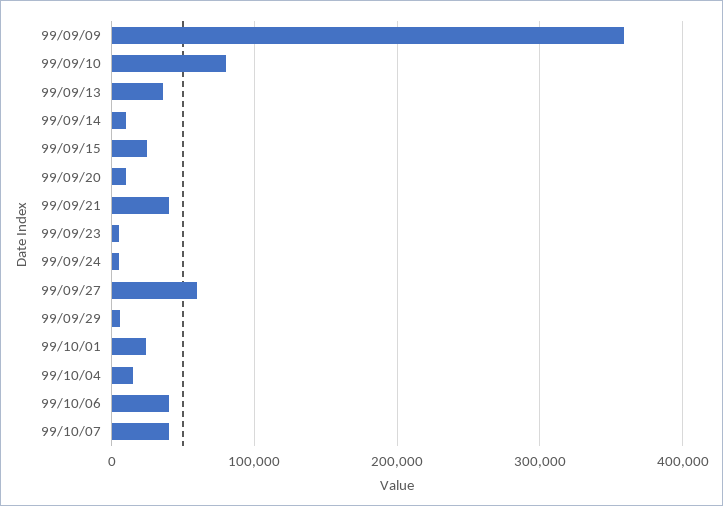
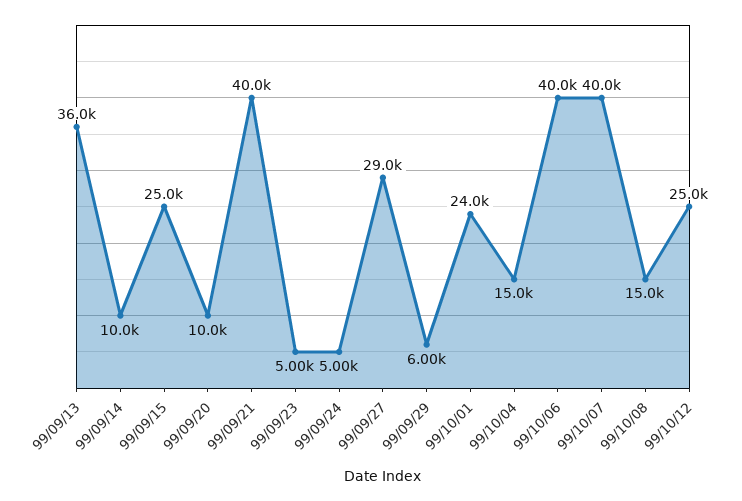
99/09/09: 360000 -> none
99/09/10: 80000 -> none
99/09/27: 60000 -> 29000
99/10/08: none -> 15000
99/10/12: none -> 25000

